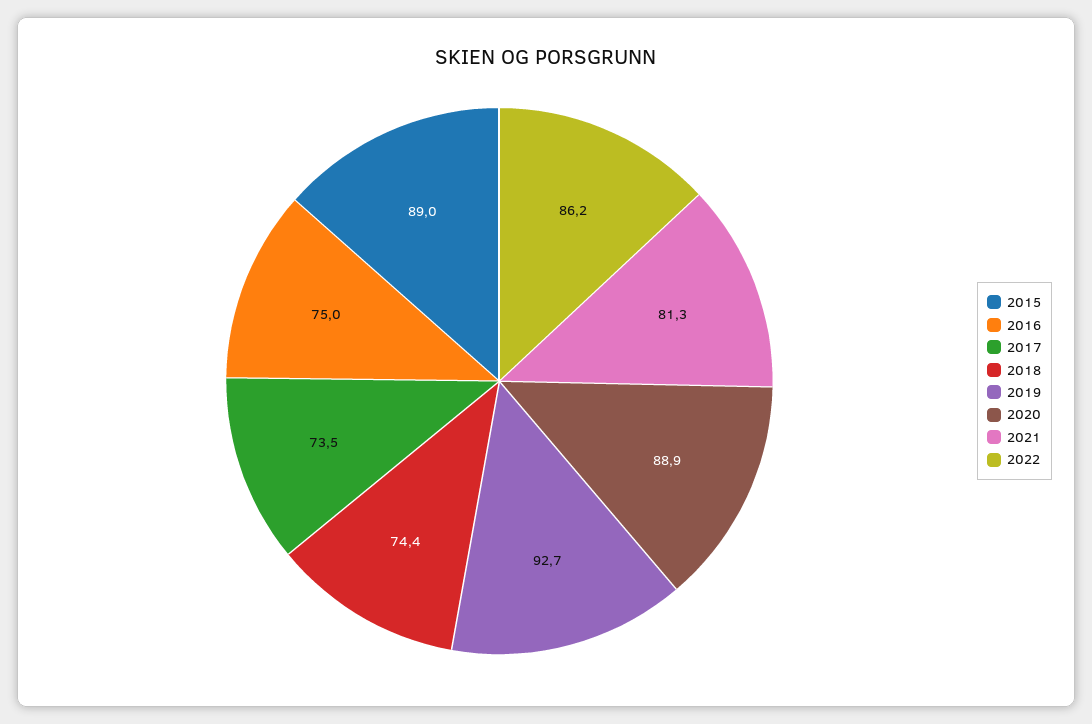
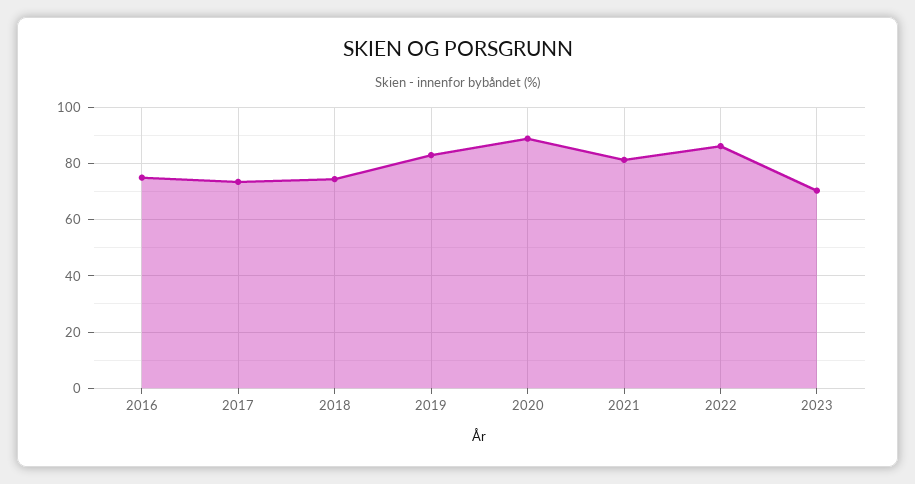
2015: 89 -> none
2019: 92.7 -> 82.5
2023: none -> 70

